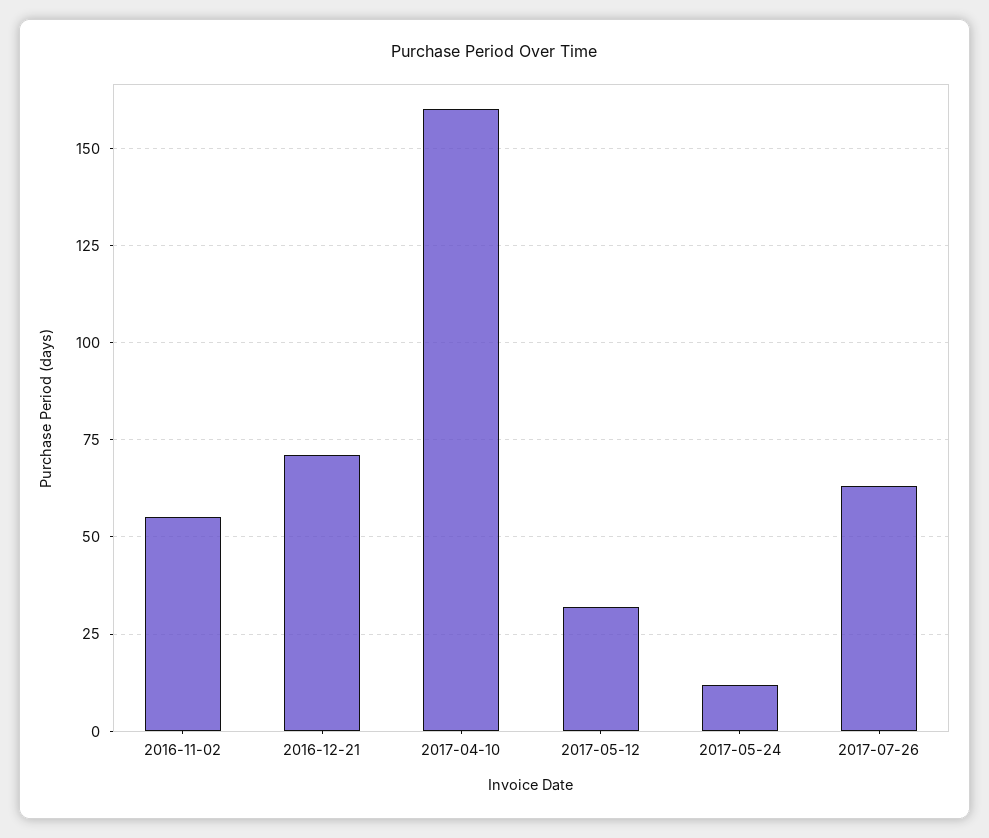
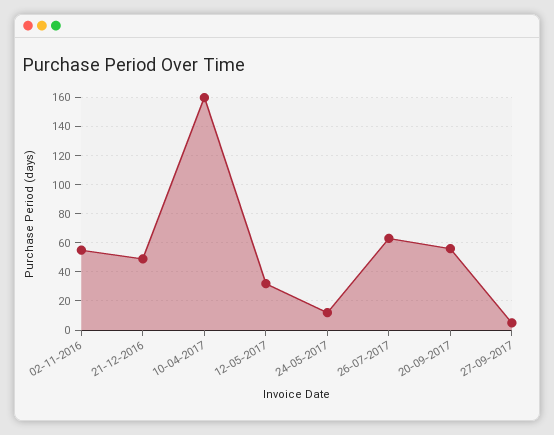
2016-12-21: 70 -> 50
20-09-2017: none -> 55
27-09-2017: none -> 5

